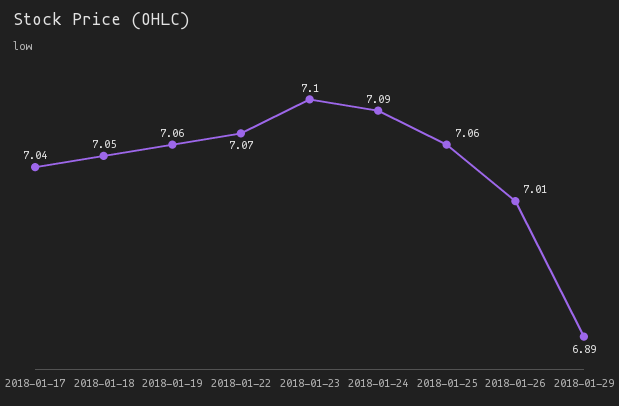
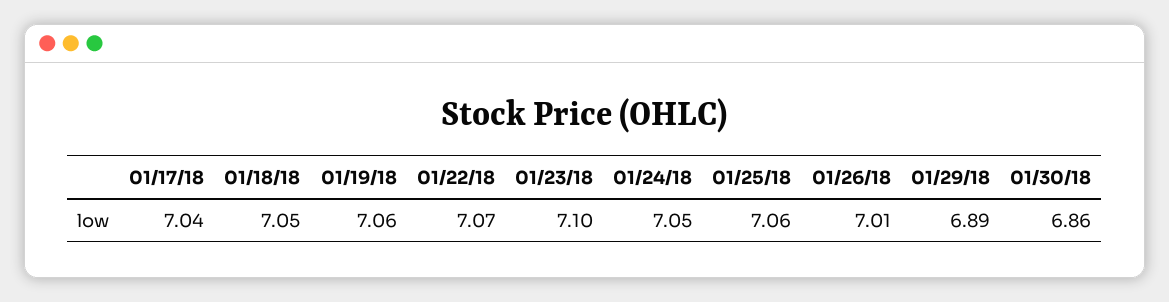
2018-01-24: 7.09 -> 7.05
01/30/18: none -> 6.86

